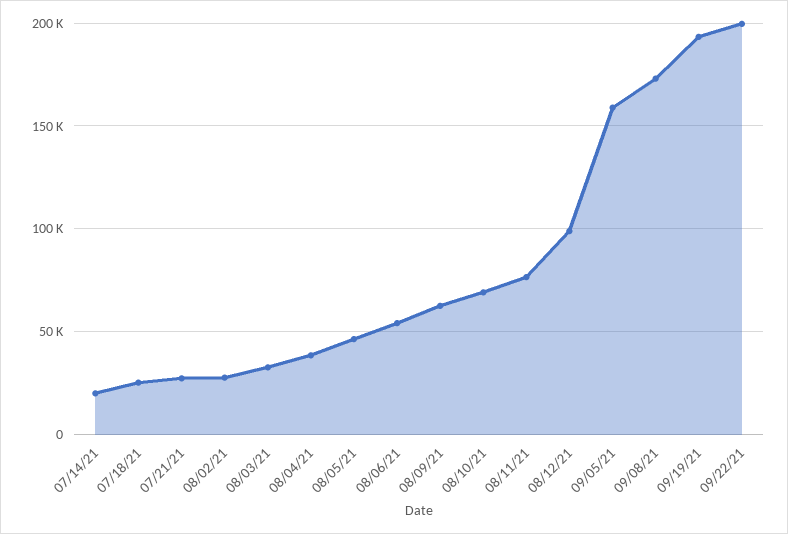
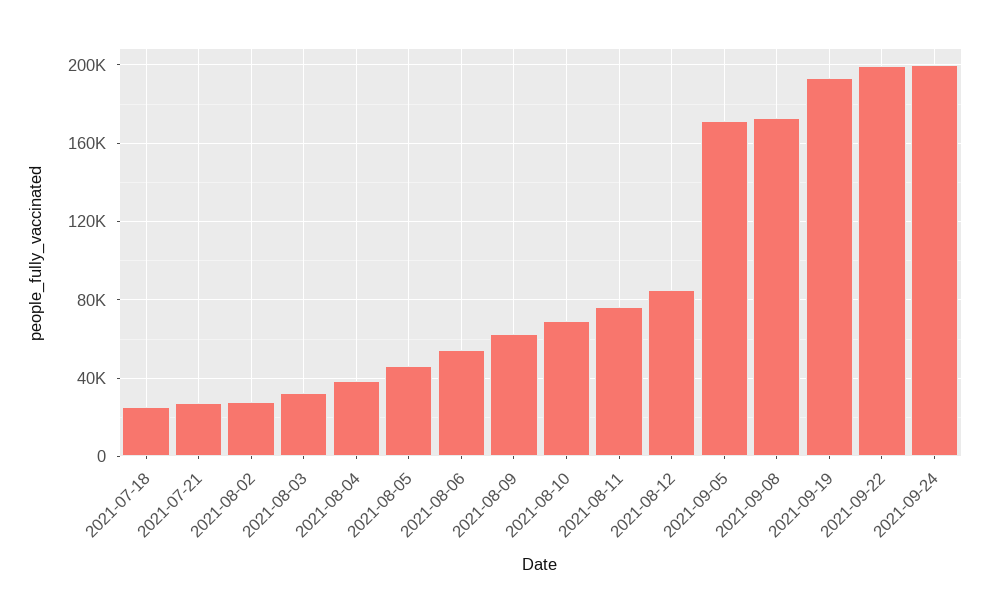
07/14/21: 20000 -> none
08/12/21: 100000 -> 85000
09/05/21: 160000 -> 170000
2021-09-24: none -> 200000

